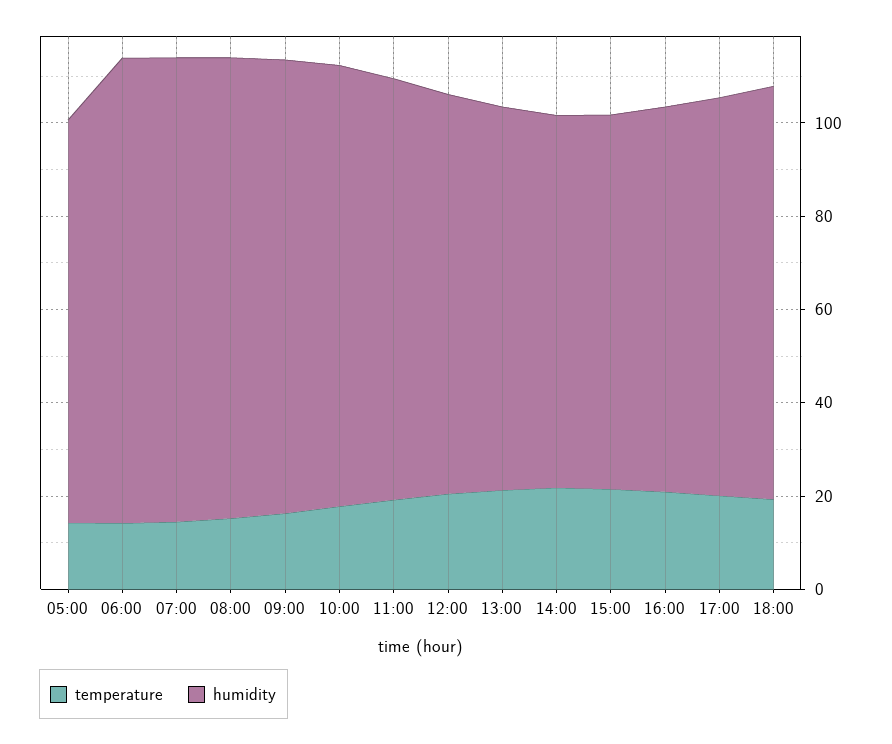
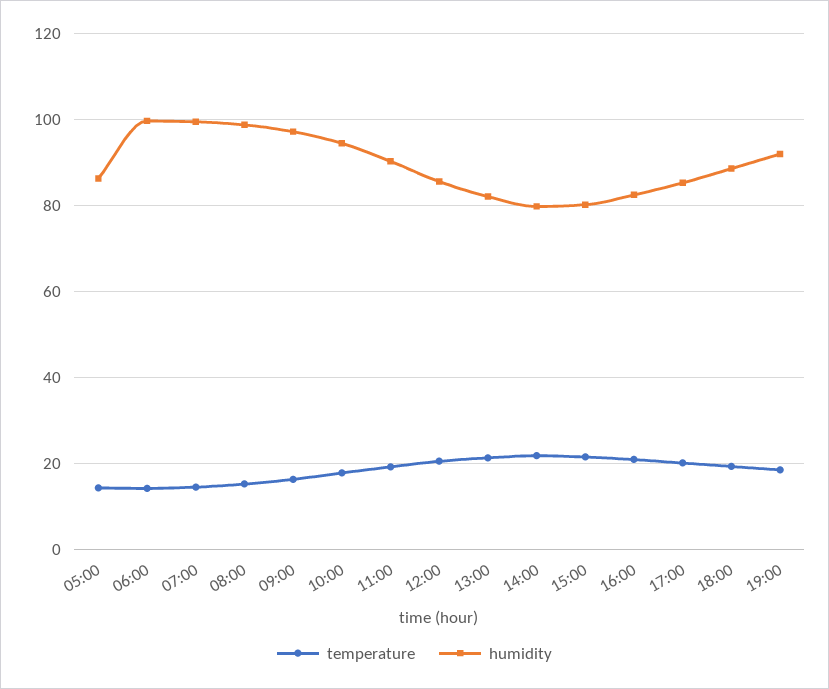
temperature, 19:00: none -> 18
humidity, 19:00: none -> 92

